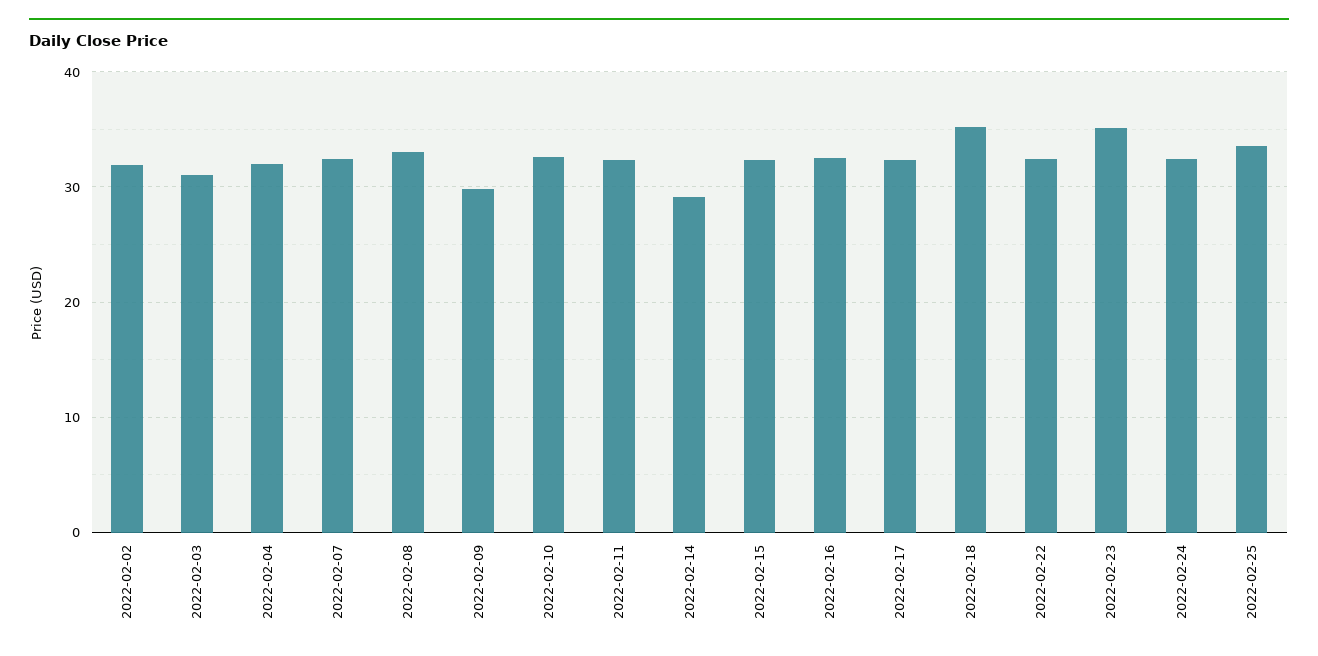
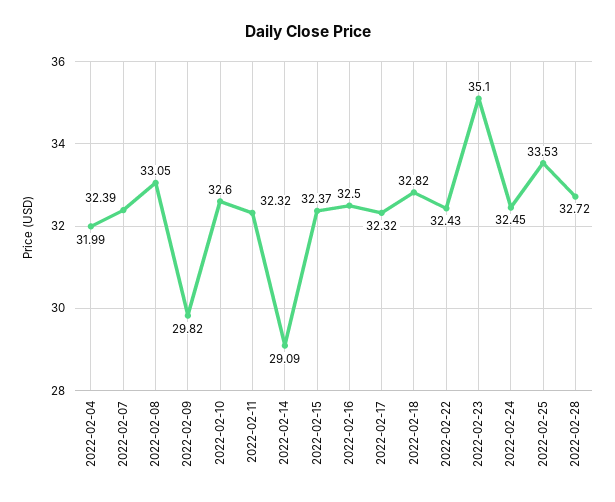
2022-02-02: 32 -> none
2022-02-03: 31 -> none
2022-02-18: 35 -> 32.82
2022-02-28: none -> 32.72

